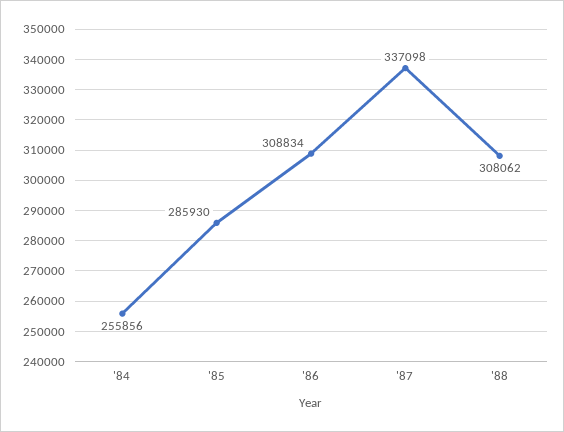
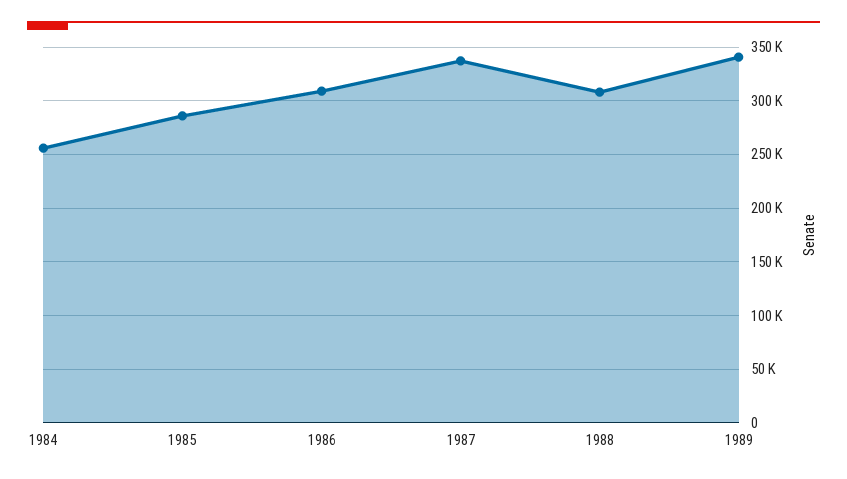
1989: none -> 340000

